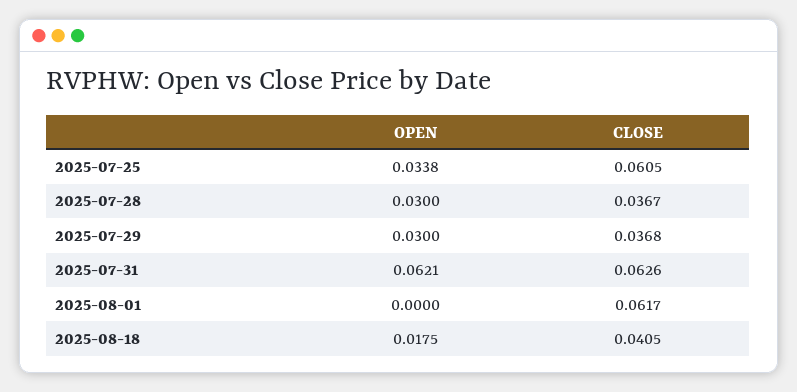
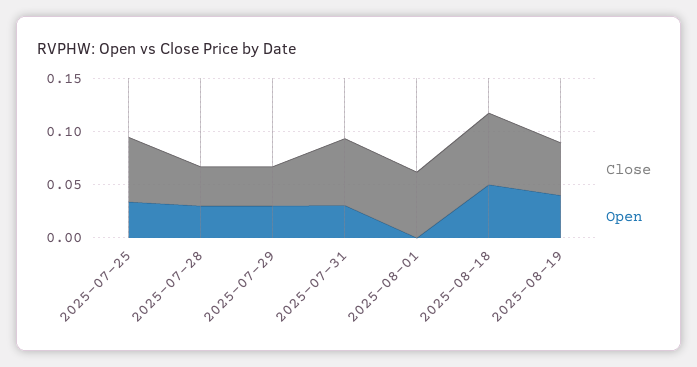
OPEN, 2025-07-31: 0.0621 -> 0.03
OPEN, 2025-08-18: 0.0175 -> 0.05
CLOSE, 2025-08-18: 0.0405 -> 0.07
CLOSE, 2025-08-19: none -> 0.05
OPEN, 2025-08-19: none -> 0.04

